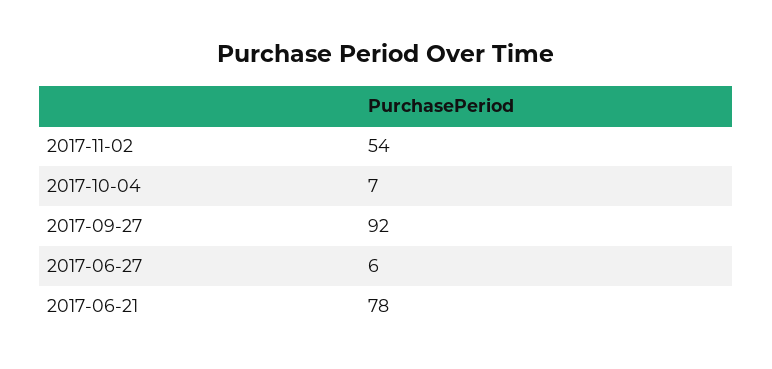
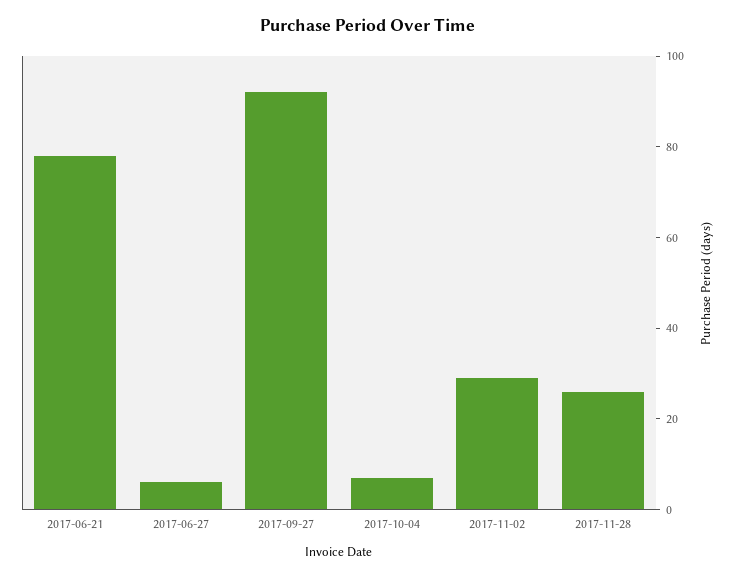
2017-11-02: 54 -> 30
2017-11-28: none -> 25

